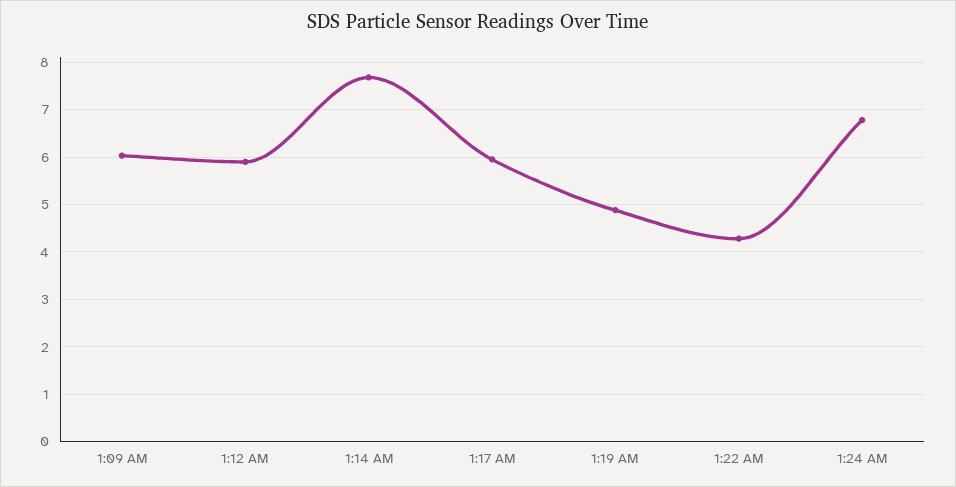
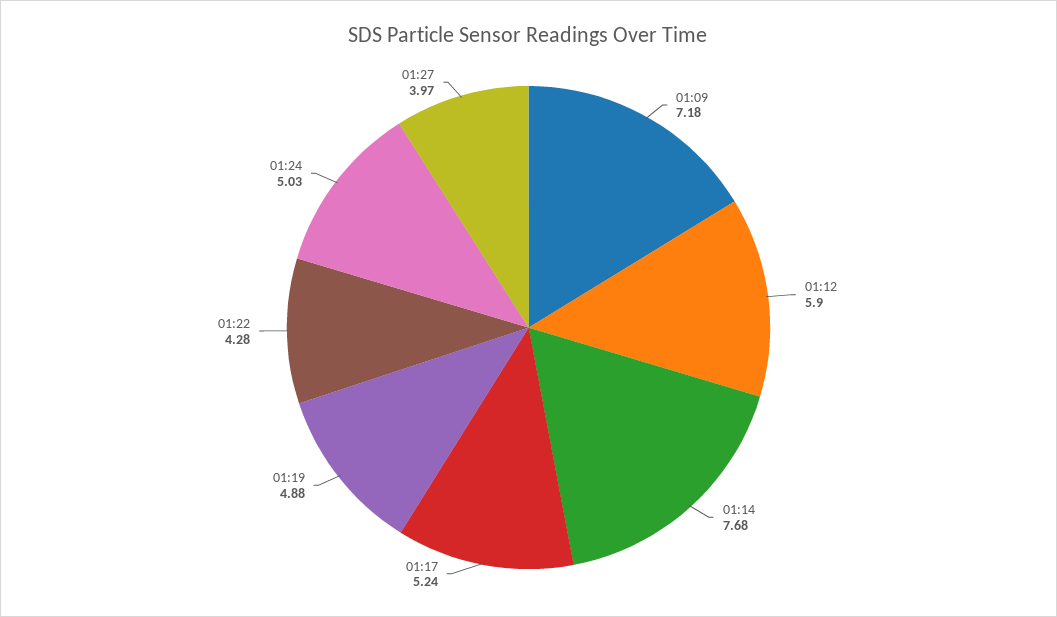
1:09 AM: 6 -> 7.18
1:17 AM: 6 -> 5.24
1:24 AM: 6.8 -> 5.03
01:27: none -> 3.97

